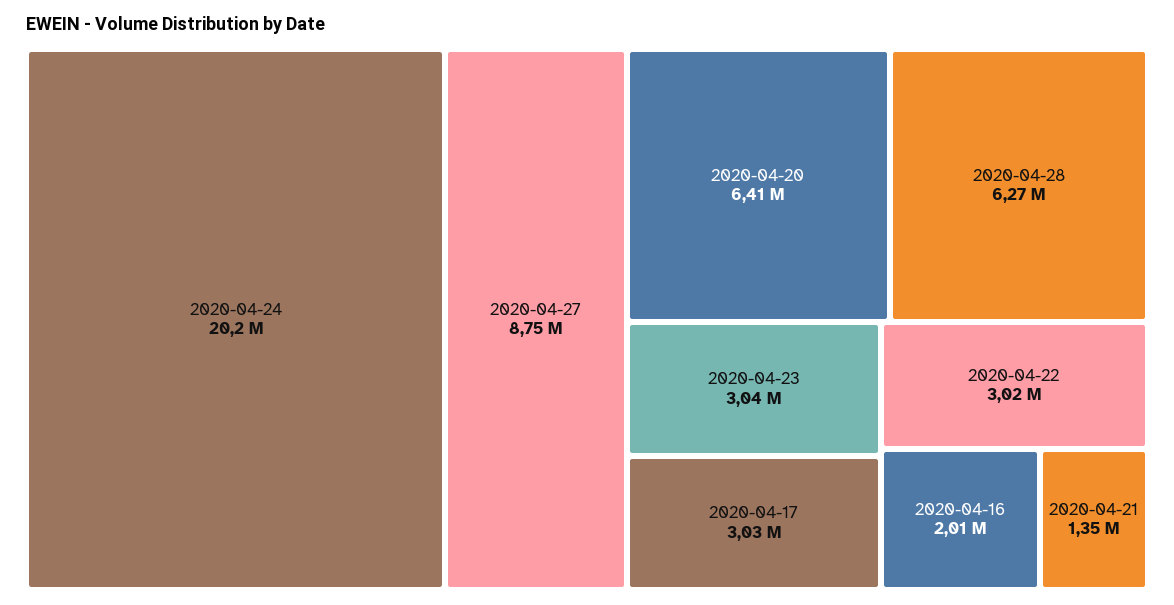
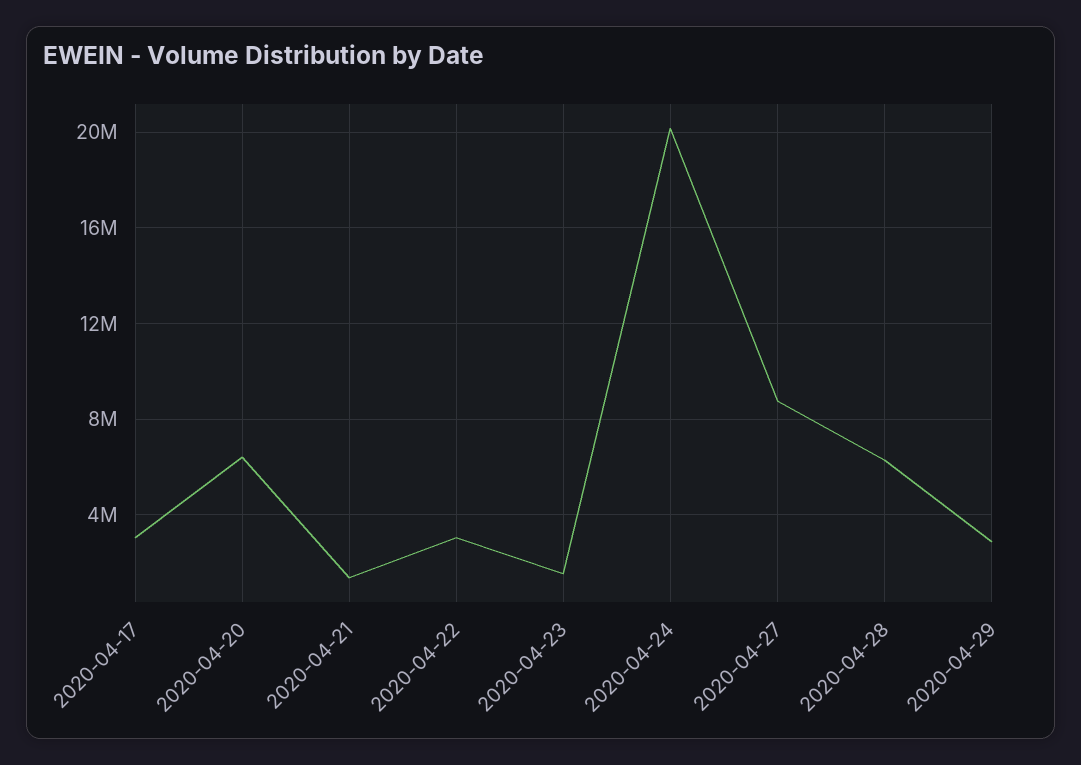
2020-04-23: 3040000 -> 1500000
2020-04-16: 2010000 -> none
2020-04-29: none -> 3000000

